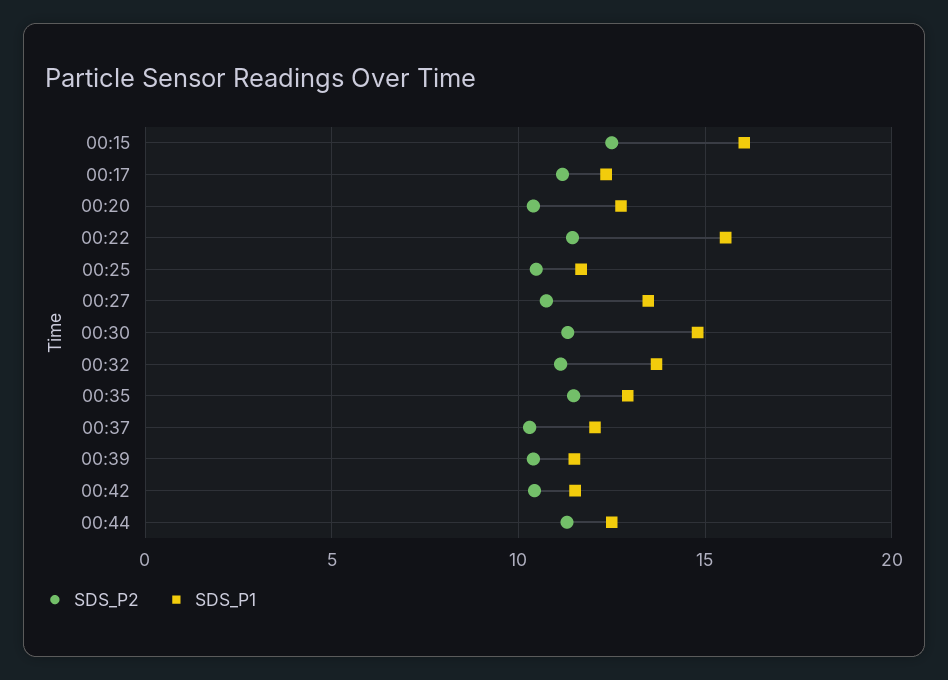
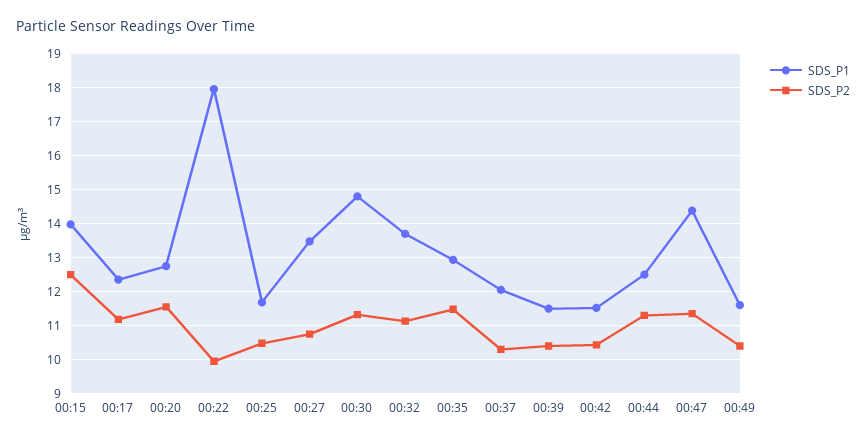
SDS_P1, 00:15: 16 -> 14
SDS_P2, 00:20: 10.5 -> 11.6
SDS_P2, 00:22: 11.5 -> 10
SDS_P1, 00:22: 15.5 -> 18
SDS_P1, 00:47: none -> 14.4
SDS_P2, 00:47: none -> 11.4
SDS_P1, 00:49: none -> 11.6
SDS_P2, 00:49: none -> 10.4

